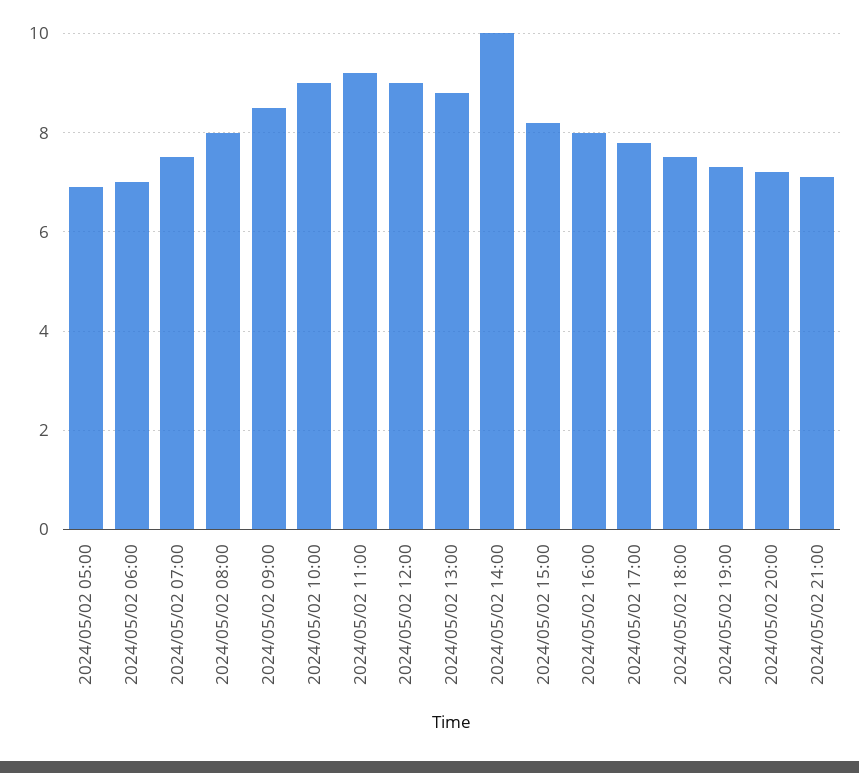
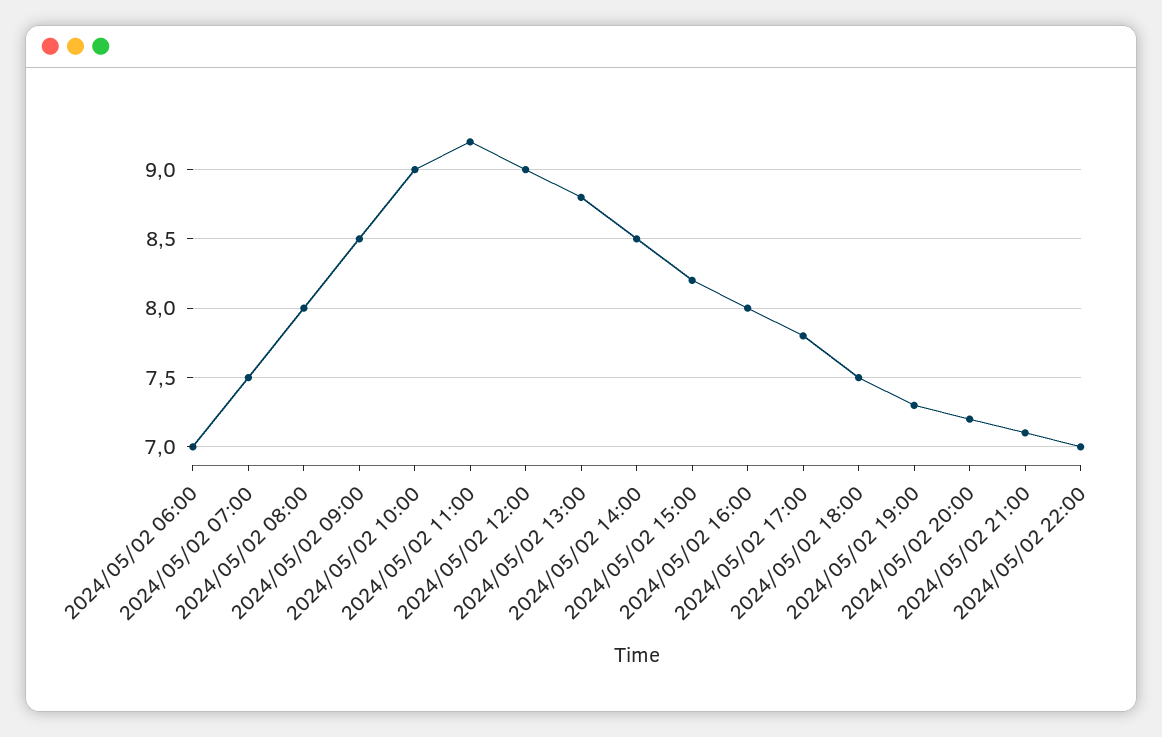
2024/05/02 05:00: 7 -> none
2024/05/02 14:00: 10 -> 8.5
2024/05/02 22:00: none -> 7

